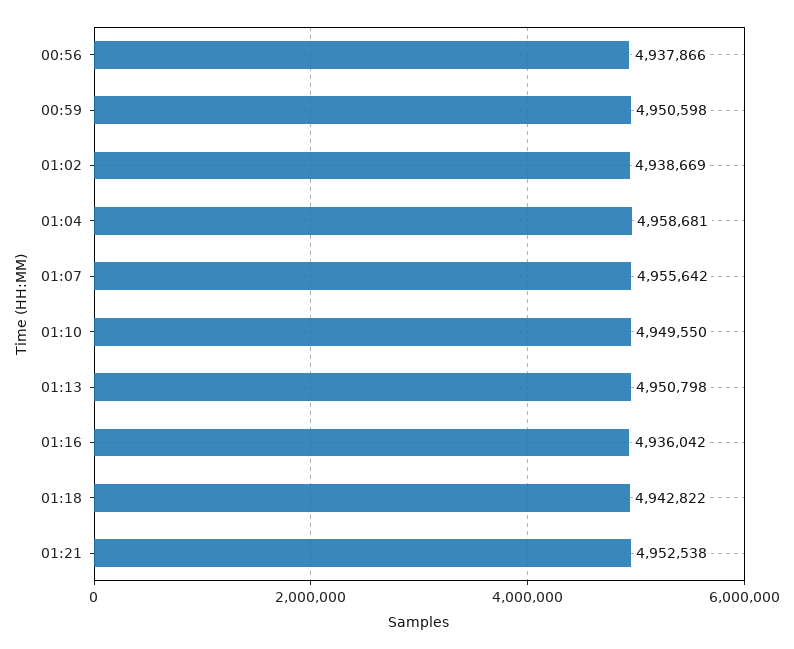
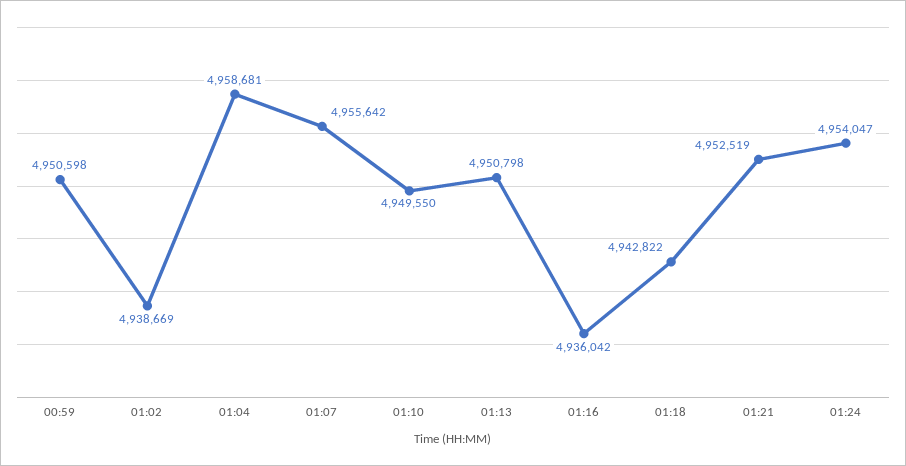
00:56: 4937866 -> none
01:21: 4952538 -> 4952519
01:24: none -> 4954047

